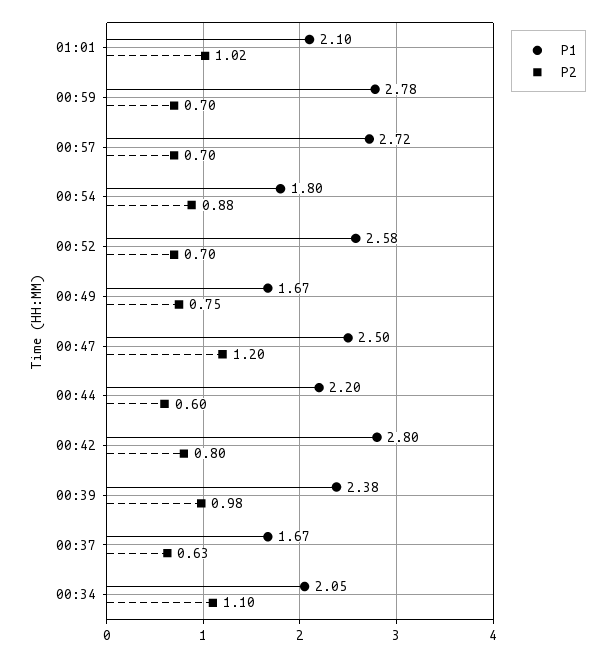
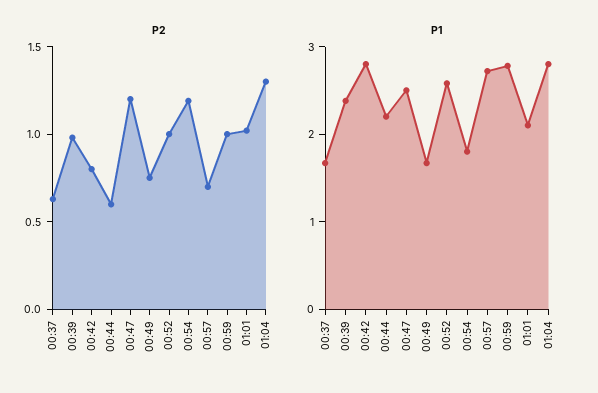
P2, 00:59: 0.7 -> 1
P2, 00:54: 0.88 -> 1.2
P2, 00:52: 0.7 -> 1
P1, 00:34: 2.05 -> none
P2, 00:34: 1.1 -> none
P2, 01:04: none -> 1.3
P1, 01:04: none -> 2.8

